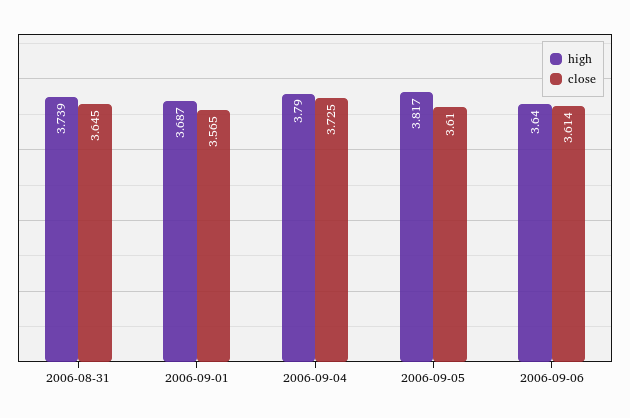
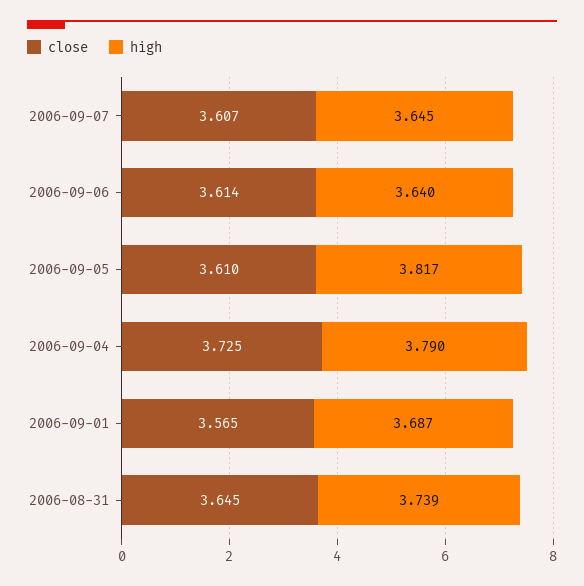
close, 2006-09-07: none -> 3.607
high, 2006-09-07: none -> 3.645

